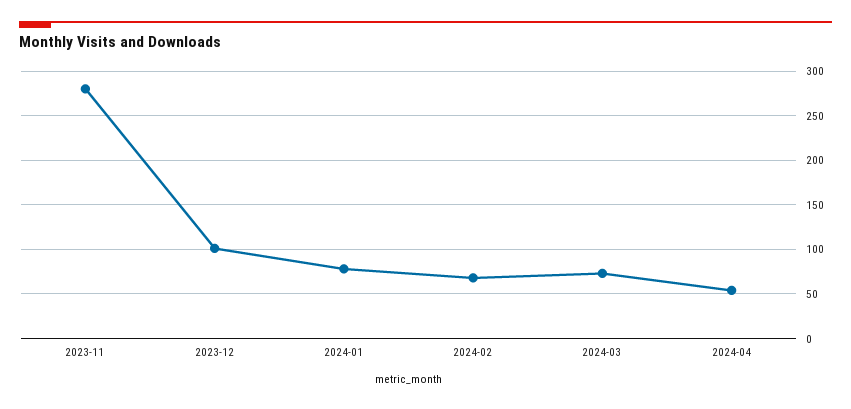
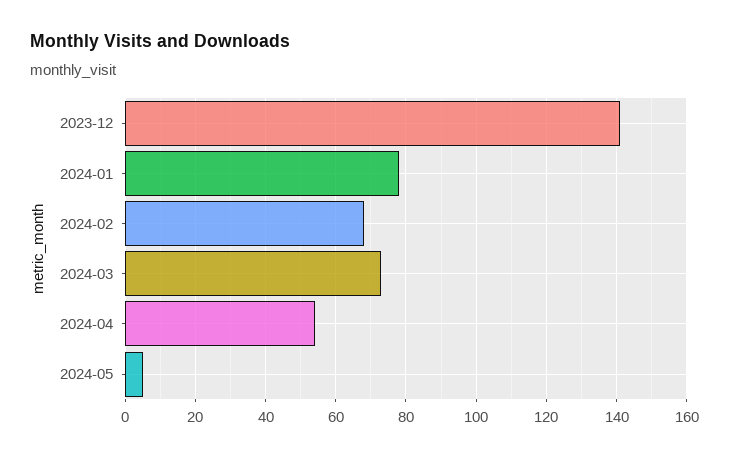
2023-11: 280 -> none
2023-12: 100 -> 140
2024-05: none -> 5

